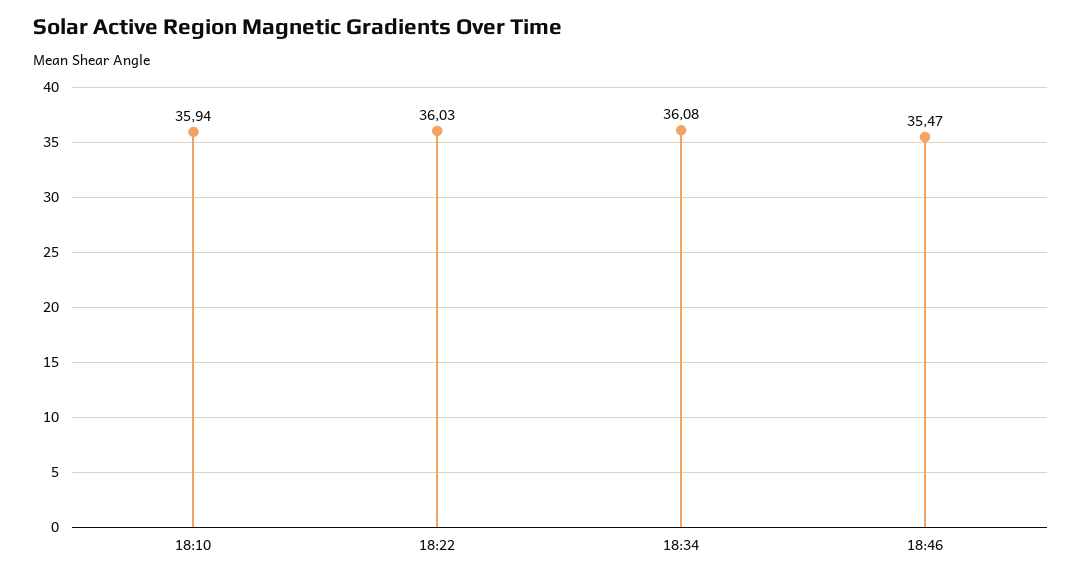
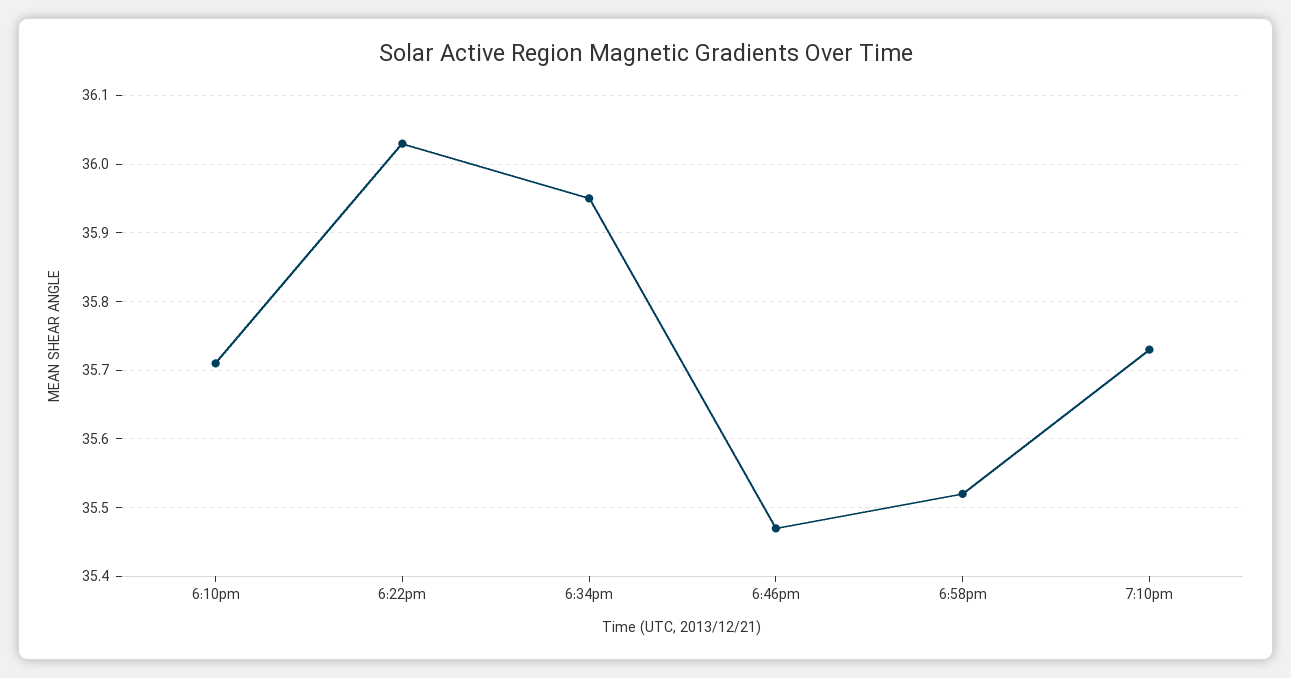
18:10: 35.94 -> 35.71
18:34: 36.08 -> 35.95
6:58pm: none -> 35.52
7:10pm: none -> 35.73

